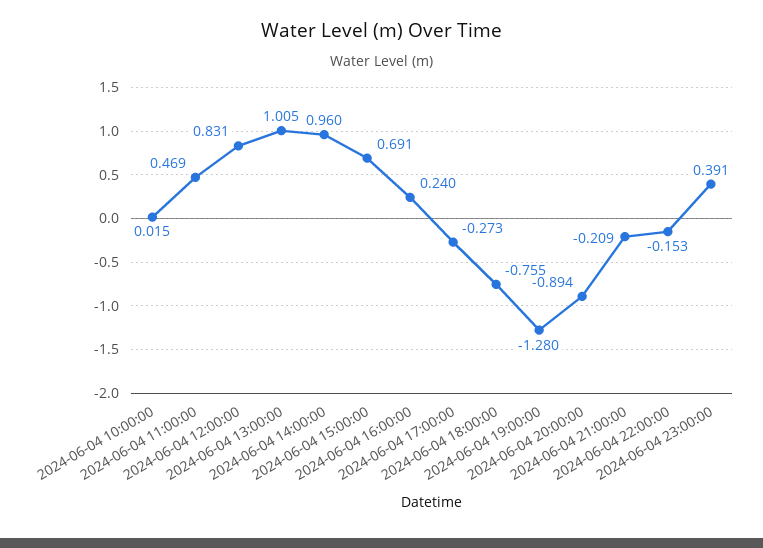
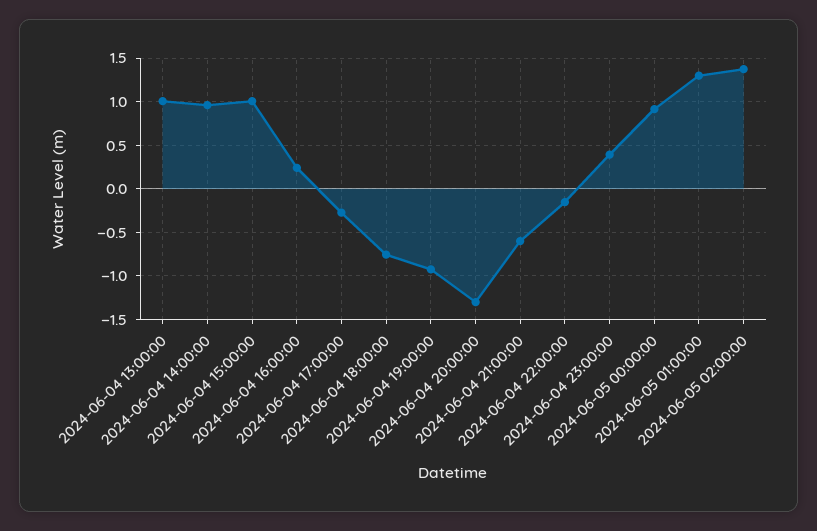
2024-06-04 10:00:00: 0.015 -> none
2024-06-04 11:00:00: 0.469 -> none
2024-06-04 12:00:00: 0.831 -> none
2024-06-04 15:00:00: 0.691 -> 1
2024-06-04 19:00:00: -1.28 -> -0.9
2024-06-04 20:00:00: -0.894 -> -1.3
2024-06-04 21:00:00: -0.209 -> -0.6
2024-06-05 00:00:00: none -> 0.9
2024-06-05 01:00:00: none -> 1.3
2024-06-05 02:00:00: none -> 1.4

